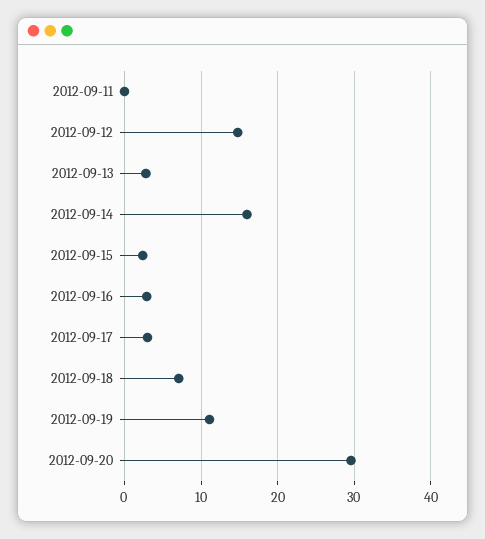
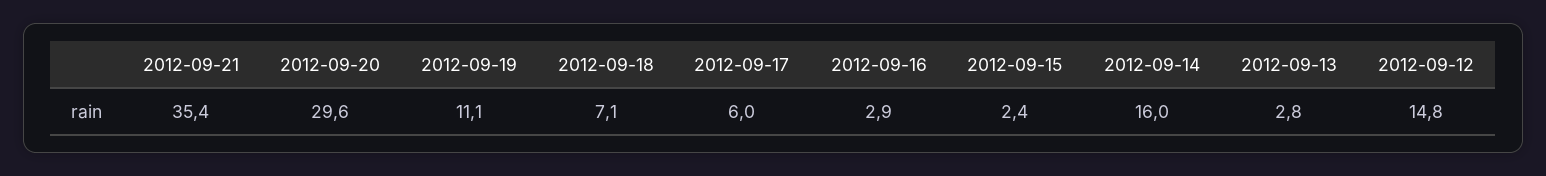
2012-09-11: 0 -> none
2012-09-17: 3 -> 6
2012-09-21: none -> 35.4

